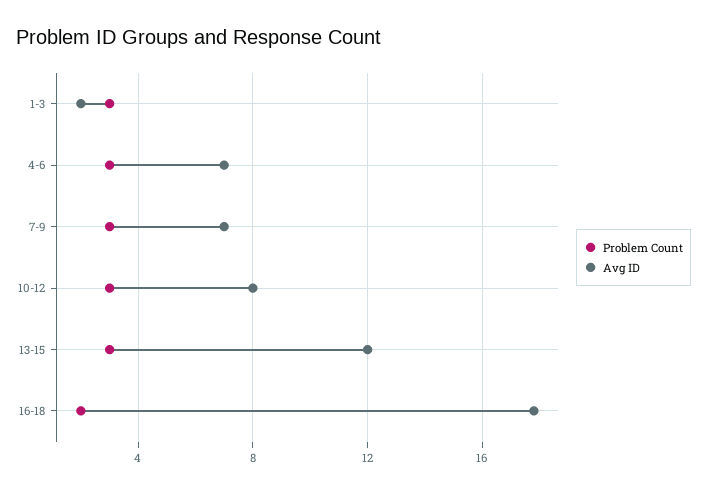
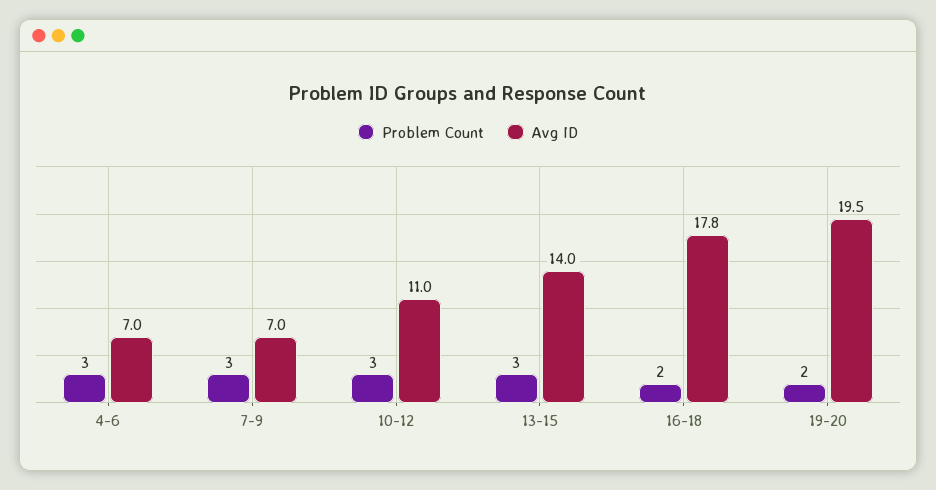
Problem Count, 1-3: 3 -> none
Avg ID, 1-3: 2 -> none
Avg ID, 10-12: 8 -> 11
Avg ID, 13-15: 12 -> 14
Problem Count, 19-20: none -> 2
Avg ID, 19-20: none -> 19.5

